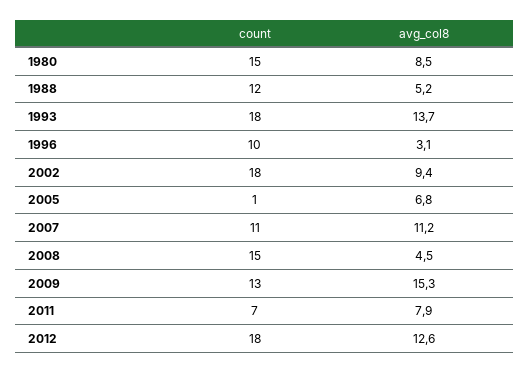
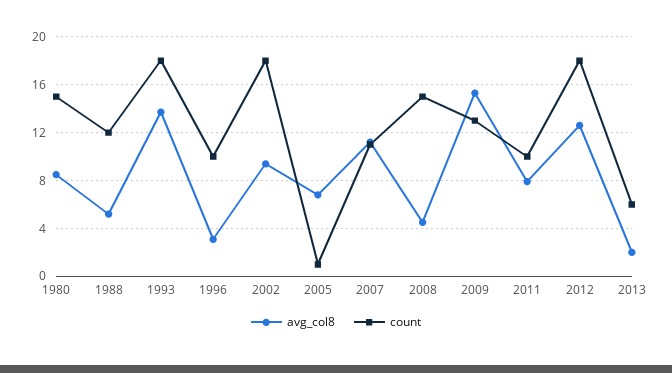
count, 2011: 7 -> 10
avg_col8, 2013: none -> 2
count, 2013: none -> 6

